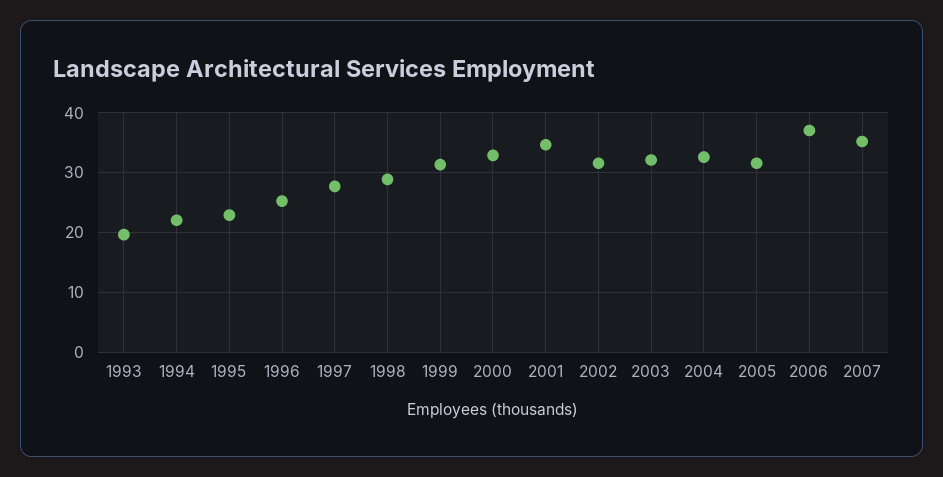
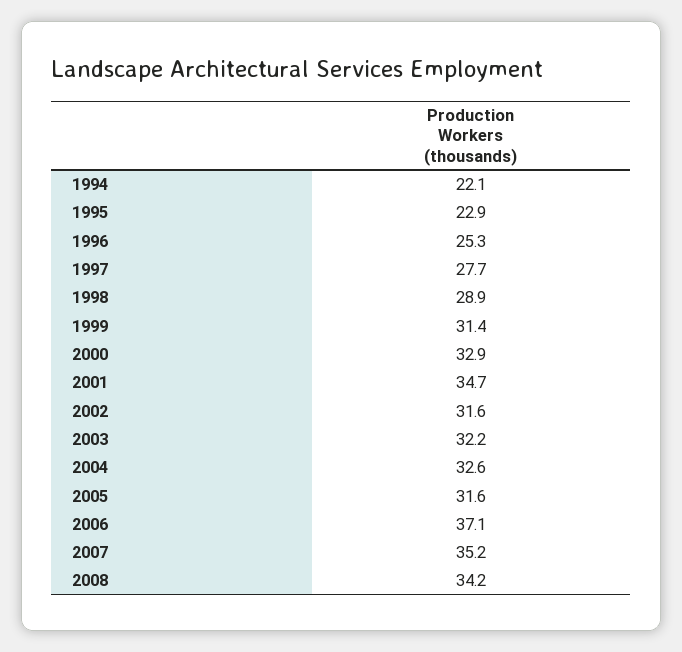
1993: 20 -> none
2008: none -> 34.2

